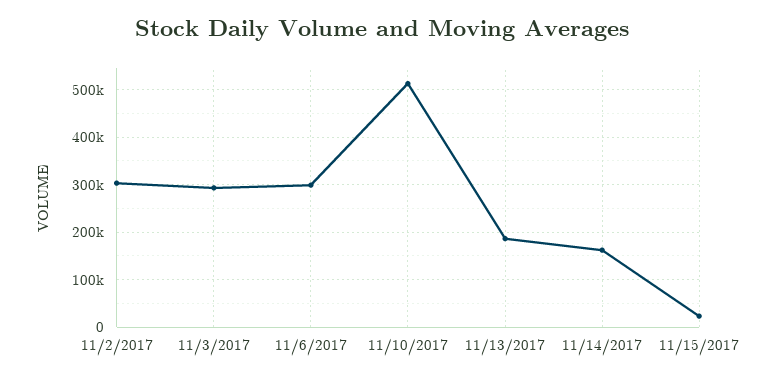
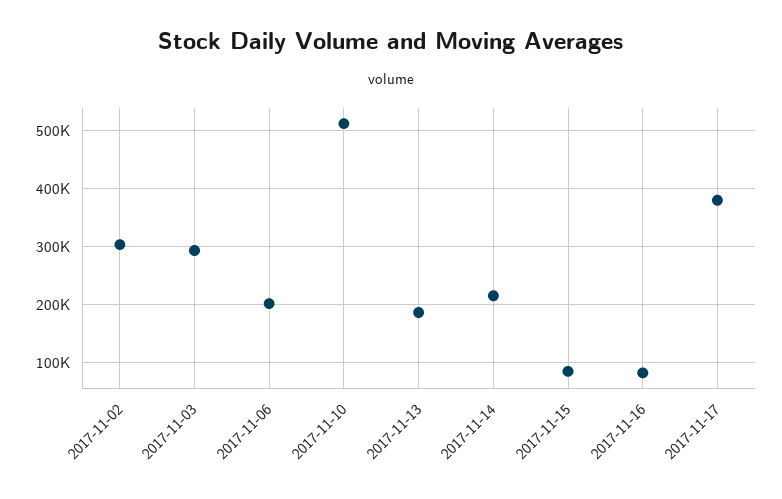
11/6/2017: 300000 -> 200000
11/14/2017: 160000 -> 220000
11/15/2017: 20000 -> 80000
2017-11-16: none -> 80000
2017-11-17: none -> 380000

